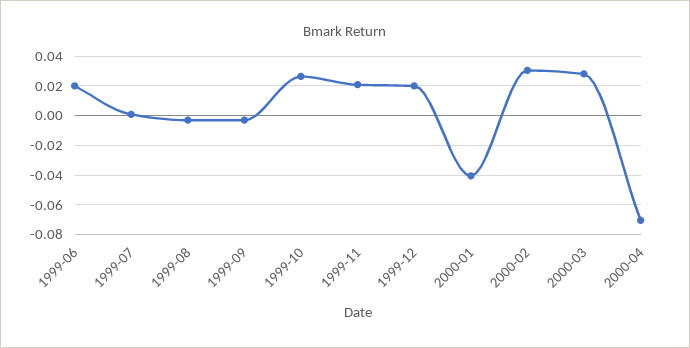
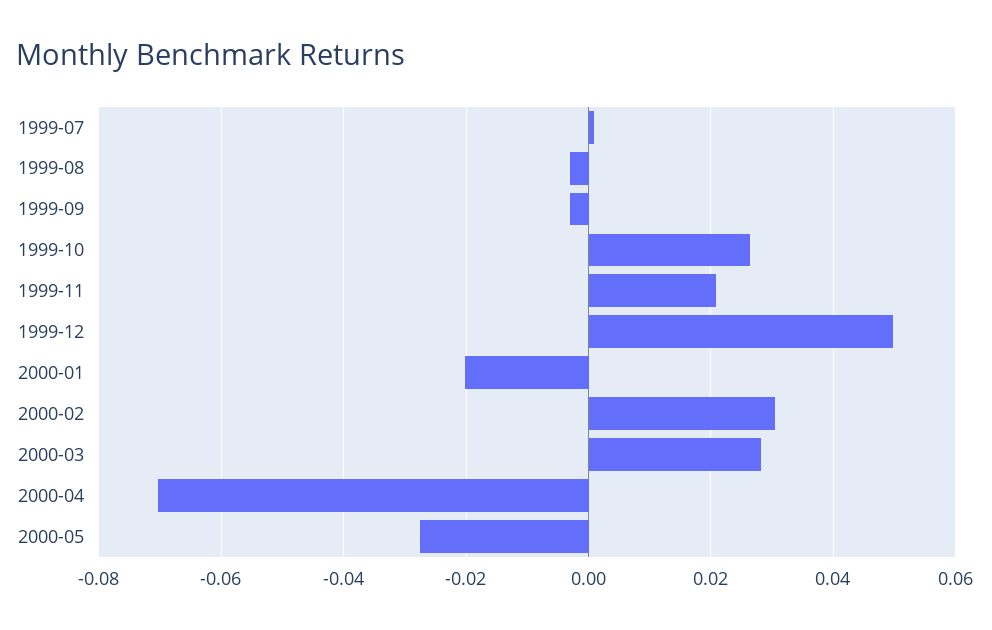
1999-06: 0.02 -> none
1999-12: 0.02 -> 0.05
2000-01: -0.04 -> -0.02
2000-05: none -> -0.028

